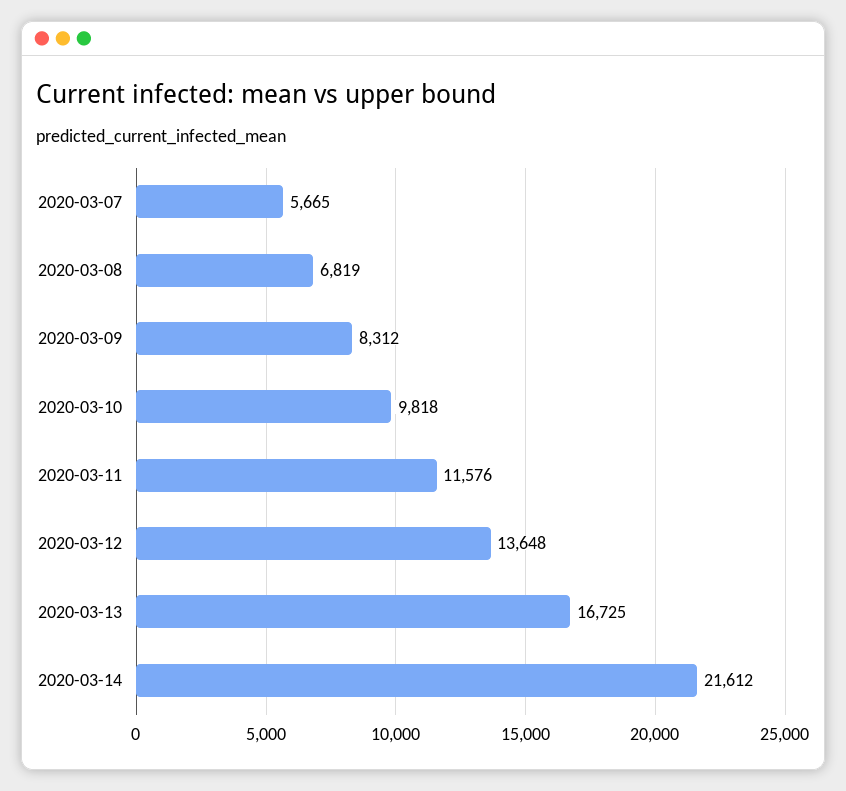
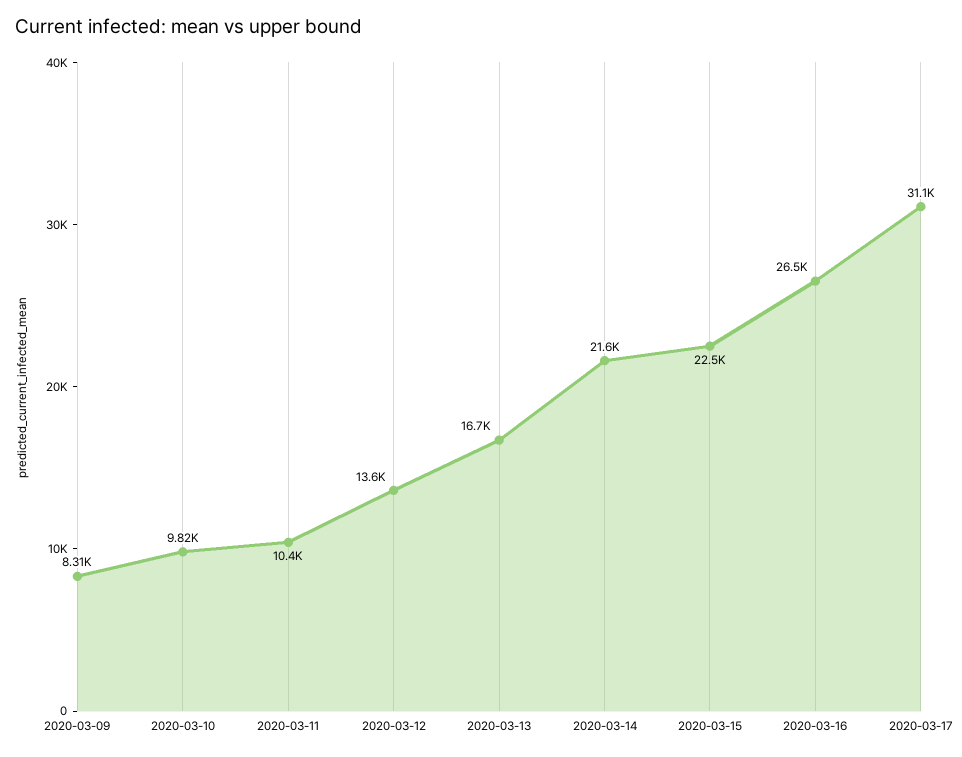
2020-03-07: 5665 -> none
2020-03-08: 6819 -> none
2020-03-11: 11576 -> 10400
2020-03-15: none -> 22500
2020-03-16: none -> 26500
2020-03-17: none -> 31100

